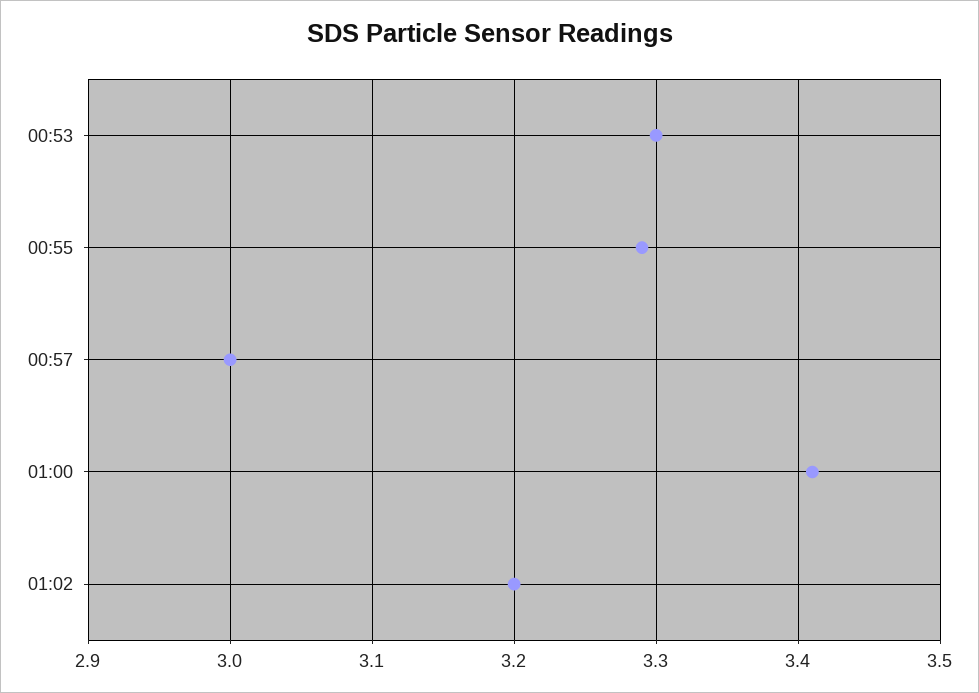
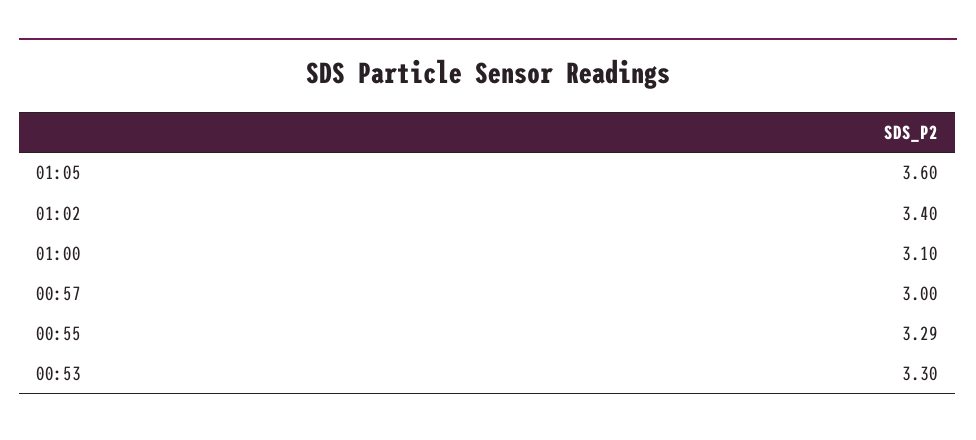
01:00: 3.41 -> 3.1
01:02: 3.2 -> 3.4
01:05: none -> 3.6

